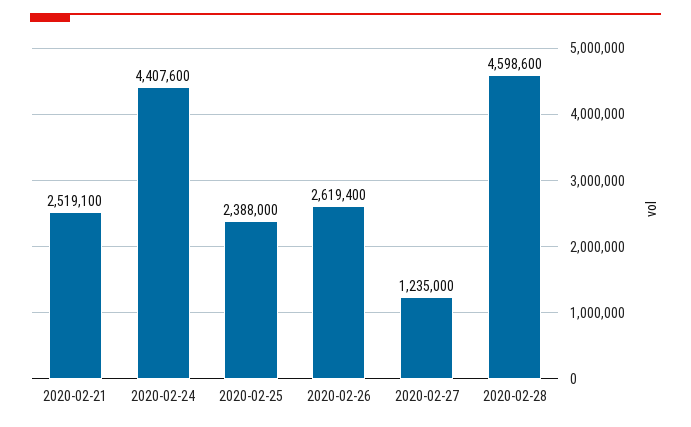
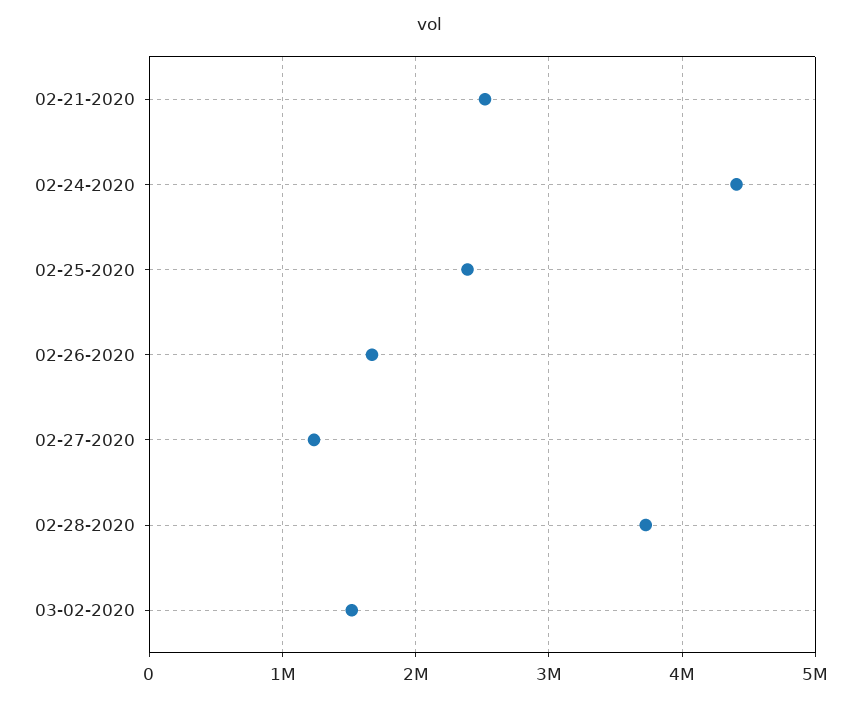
2020-02-26: 2619400 -> 1700000
2020-02-28: 4598600 -> 3700000
03-02-2020: none -> 1500000

